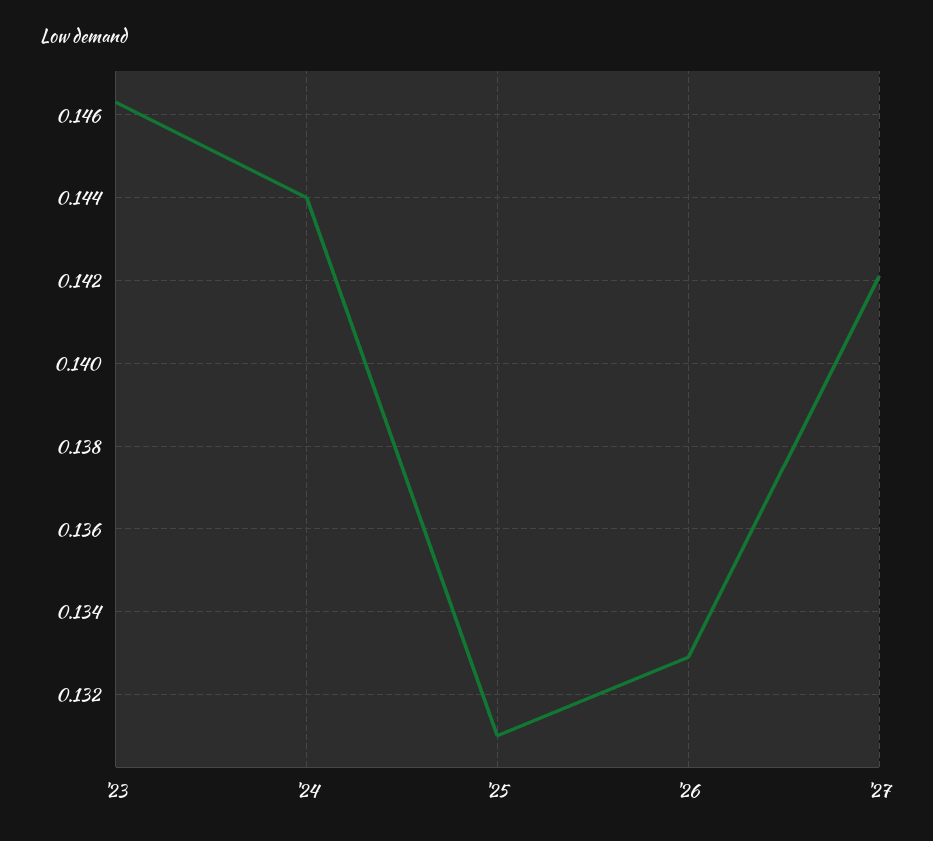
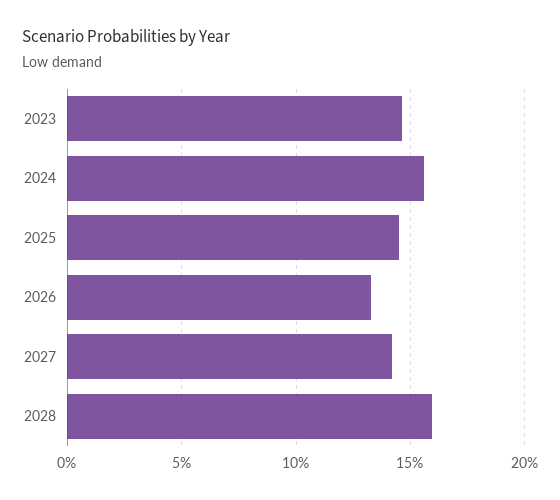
'24: 0.144 -> 0.155
'25: 0.131 -> 0.145
2028: none -> 0.16

